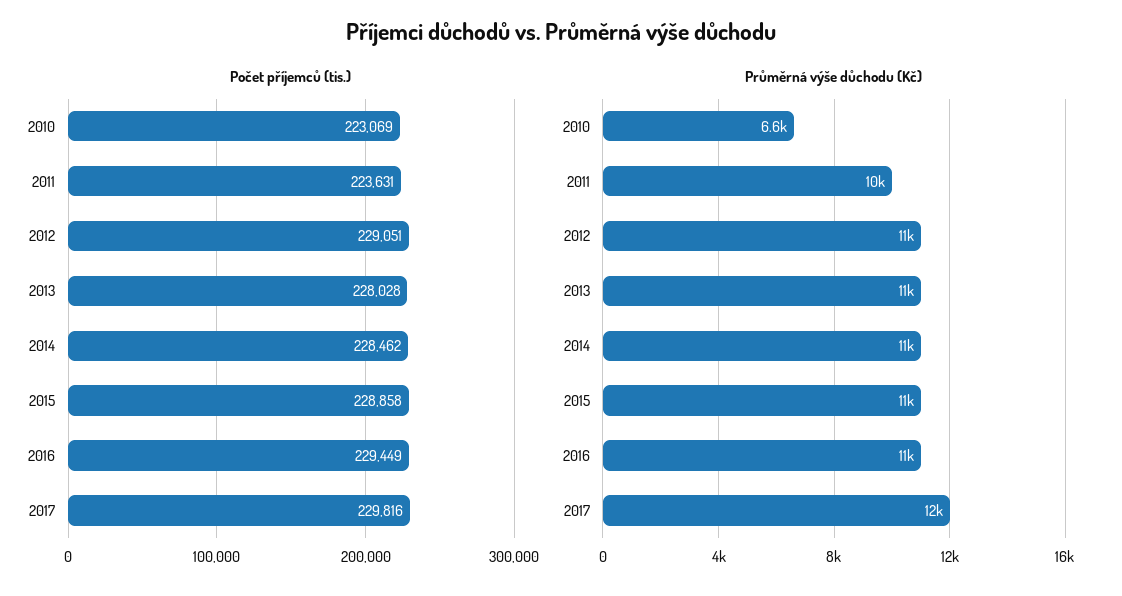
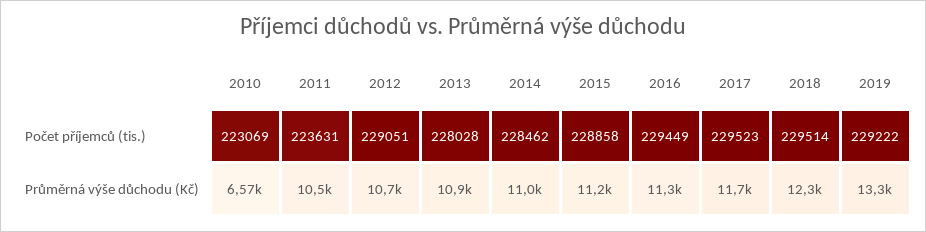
Počet příjemců (tis.), 2017: 229816 -> 229523
Počet příjemců (tis.), 2018: none -> 229514
Počet příjemců (tis.), 2019: none -> 229222
Průměrná výše důchodu (Kč), 2018: none -> 12300
Průměrná výše důchodu (Kč), 2019: none -> 13300

